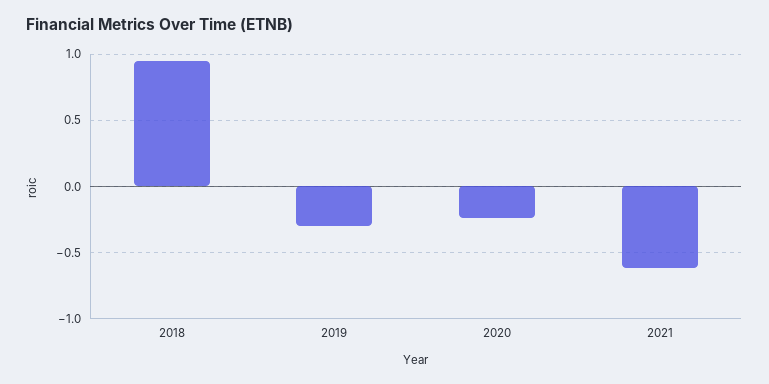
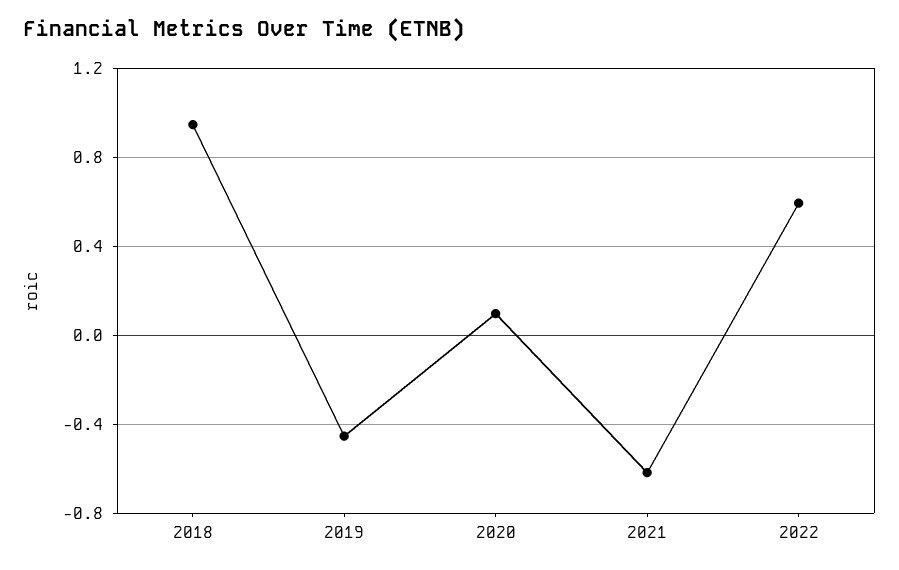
2019: -0.3 -> -0.45
2020: -0.25 -> 0.1
2022: none -> 0.6

